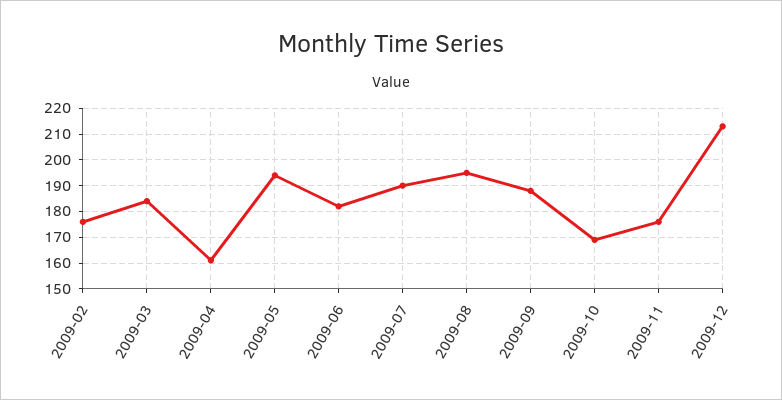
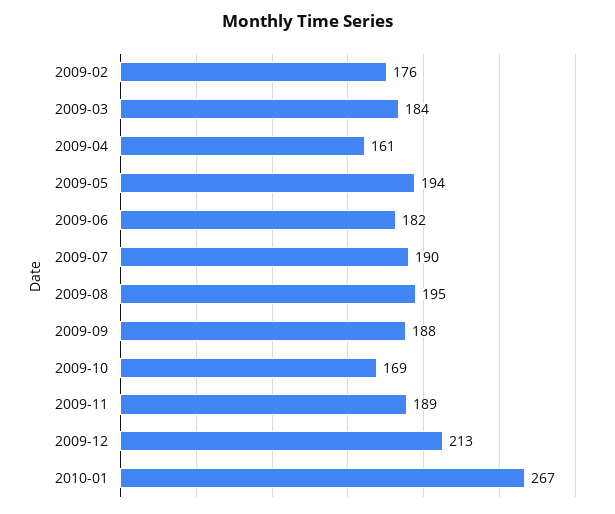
2009-11: 175 -> 189
2010-01: none -> 267

